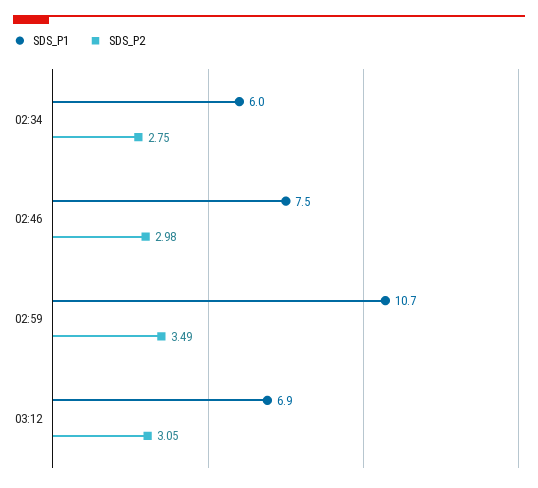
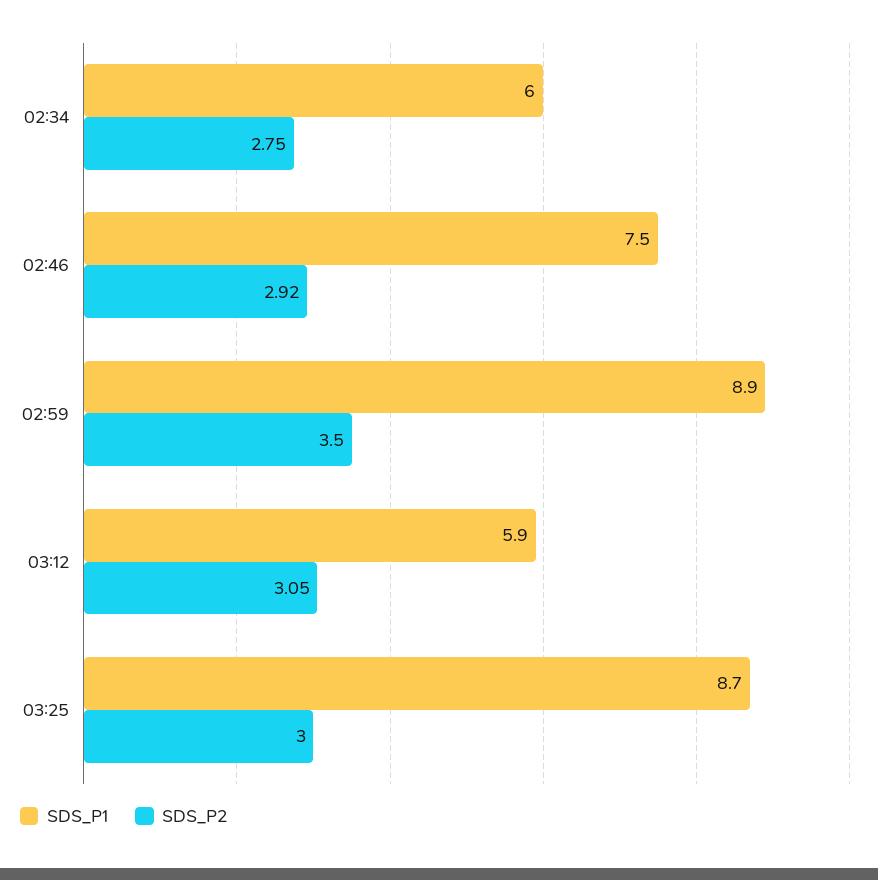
SDS_P2, 02:46: 2.98 -> 2.92
SDS_P1, 02:59: 10.7 -> 8.9
SDS_P2, 02:59: 3.49 -> 3.5
SDS_P1, 03:12: 6.9 -> 5.9
SDS_P1, 03:25: none -> 8.7
SDS_P2, 03:25: none -> 3

